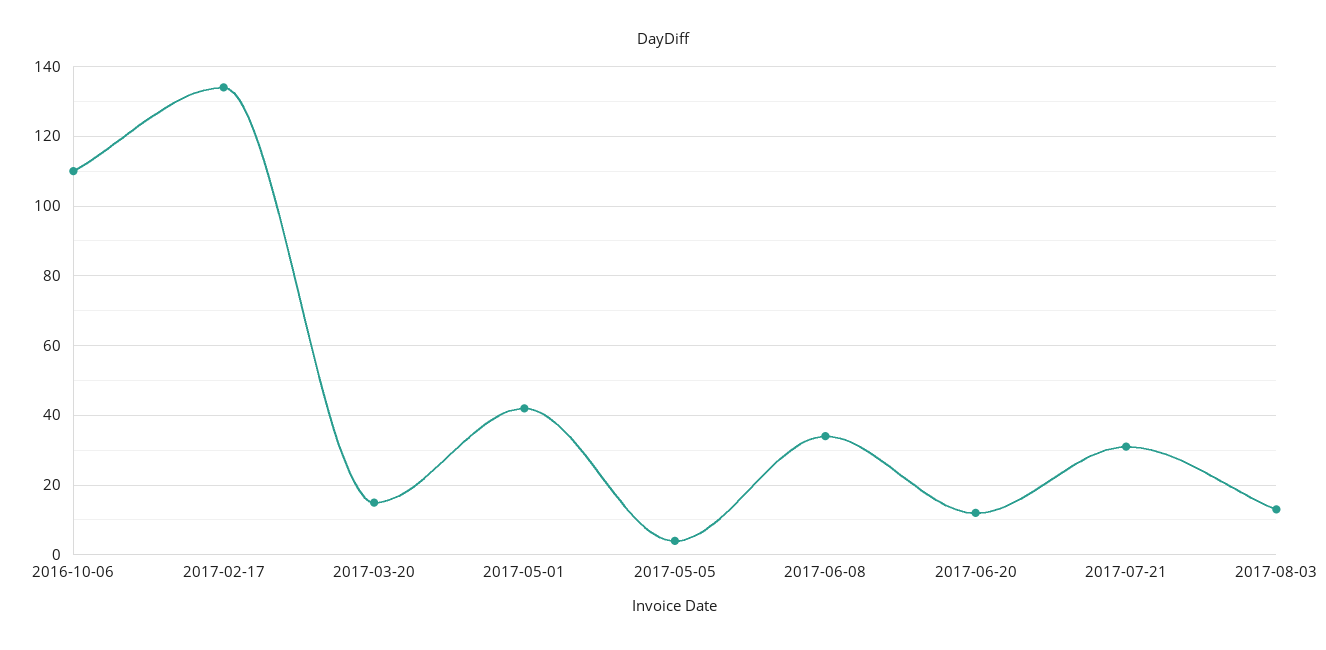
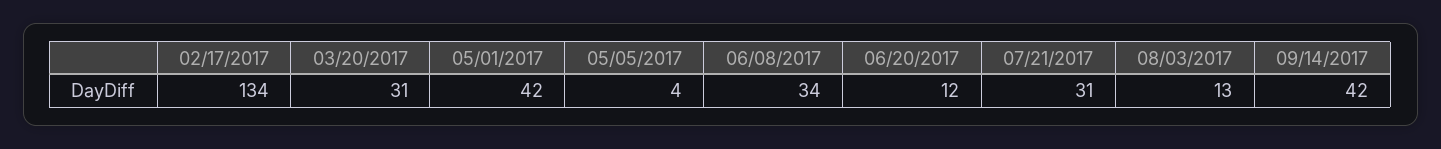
2016-10-06: 110 -> none
2017-03-20: 15 -> 31
09/14/2017: none -> 42

